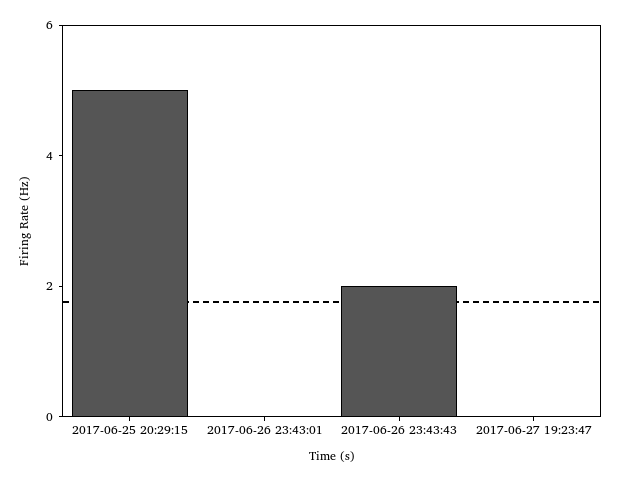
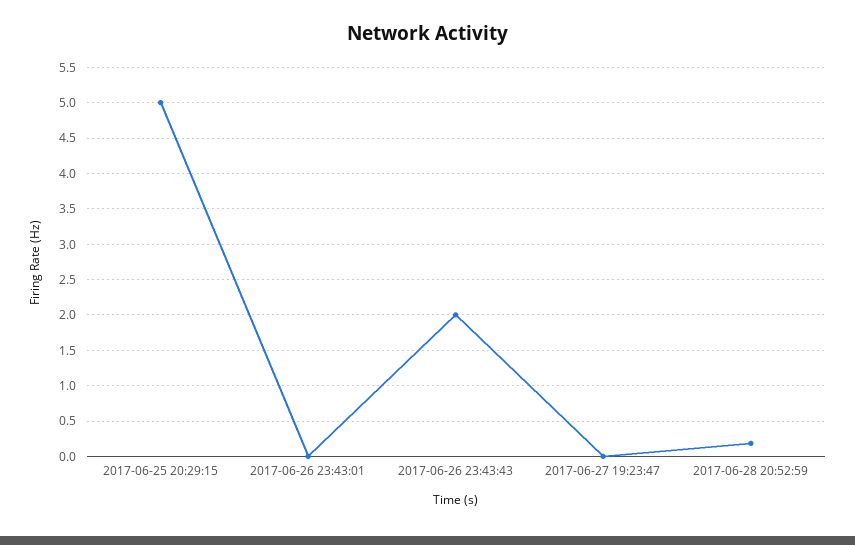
2017-06-28 20:52:59: none -> 0.2

